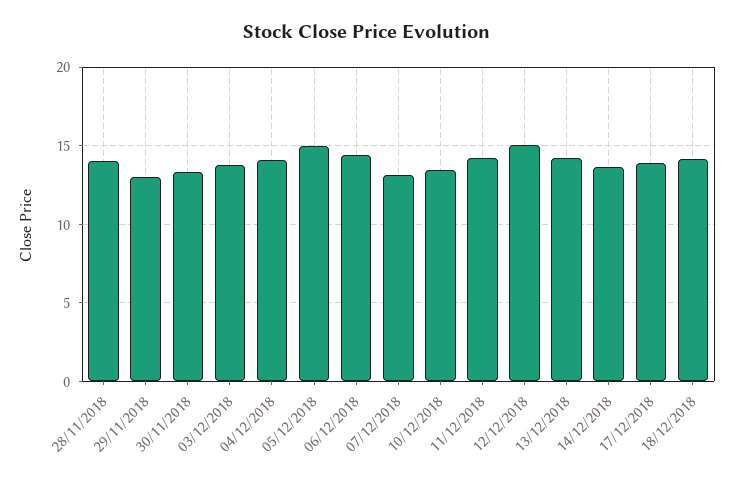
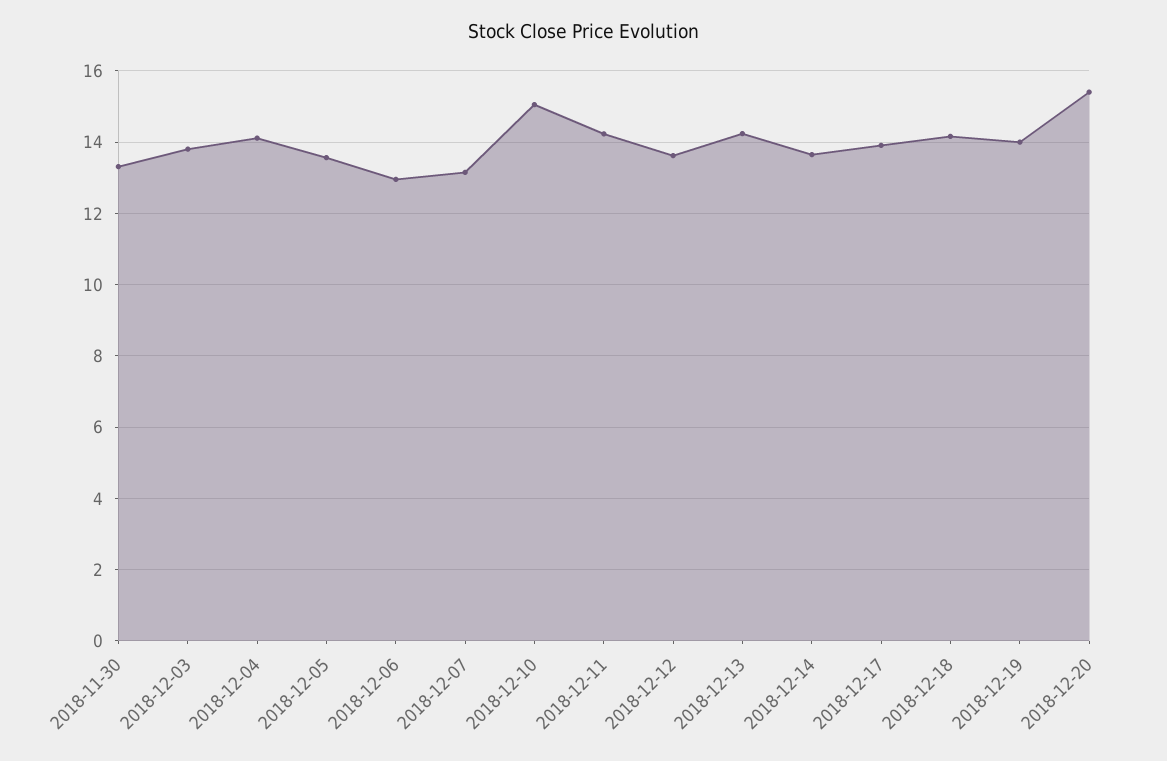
28/11/2018: 14 -> none
29/11/2018: 13 -> none
05/12/2018: 15 -> 13.6
06/12/2018: 14.5 -> 13
10/12/2018: 13.5 -> 15
12/12/2018: 15 -> 13.6
2018-12-19: none -> 14
2018-12-20: none -> 15.4

